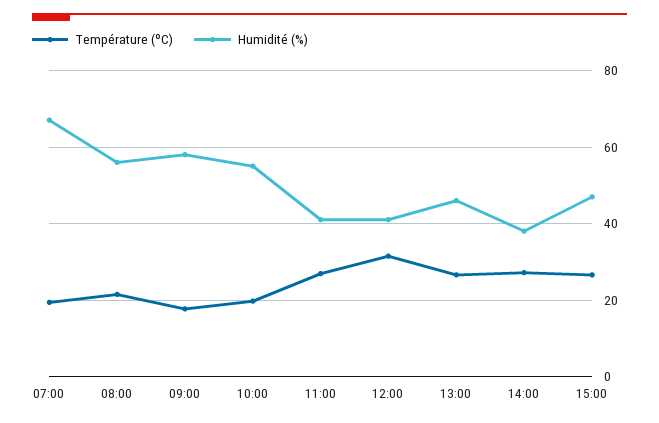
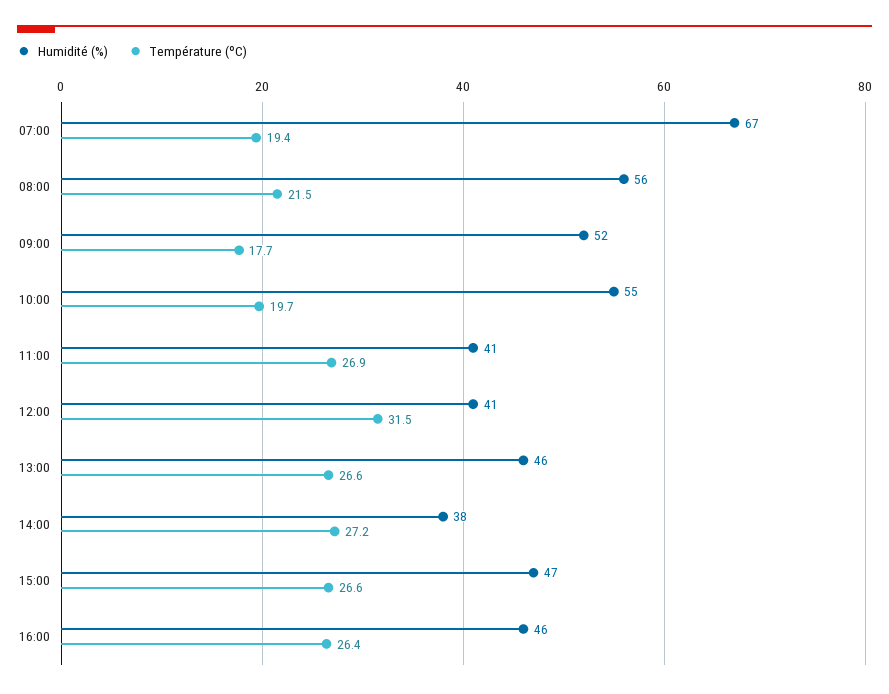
Humidité (%), 09:00: 58 -> 52
Humidité (%), 16:00: none -> 46
Température (ºC), 16:00: none -> 26.4

